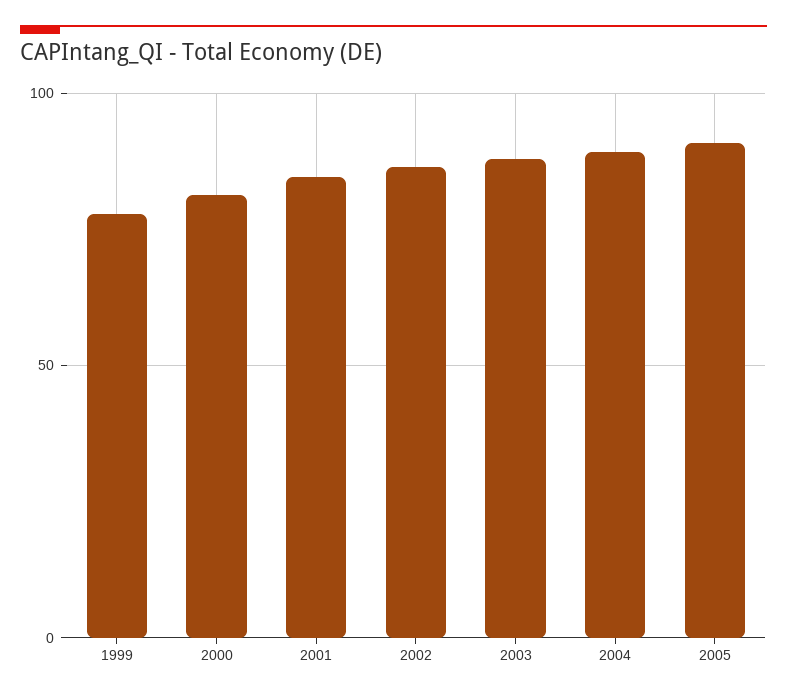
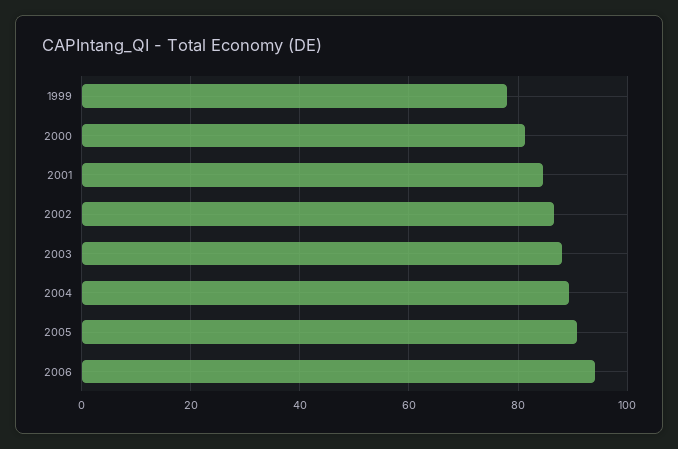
2006: none -> 94

